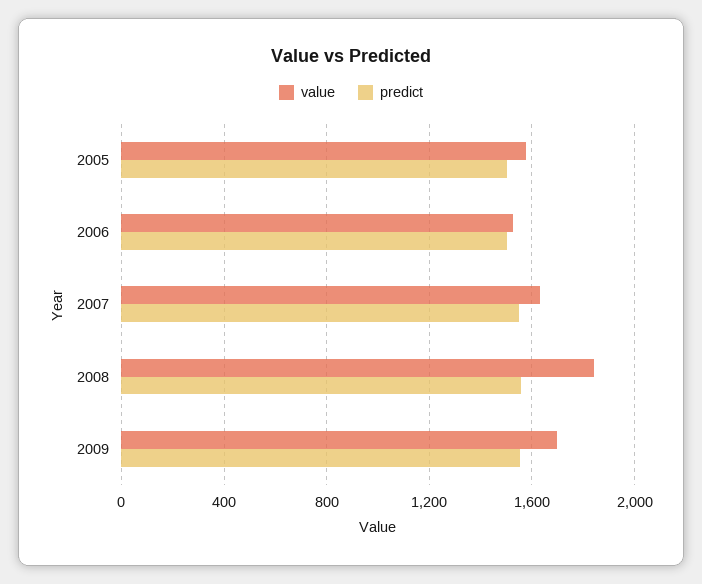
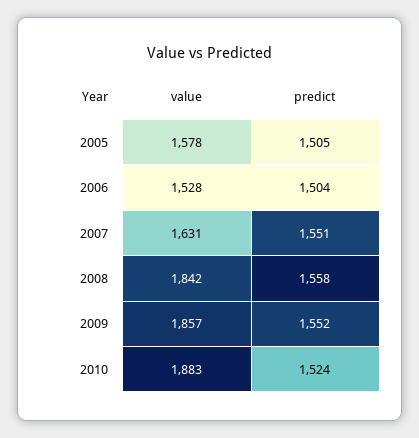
value, 2009: 1700 -> 1857
value, 2010: none -> 1883
predict, 2010: none -> 1524

